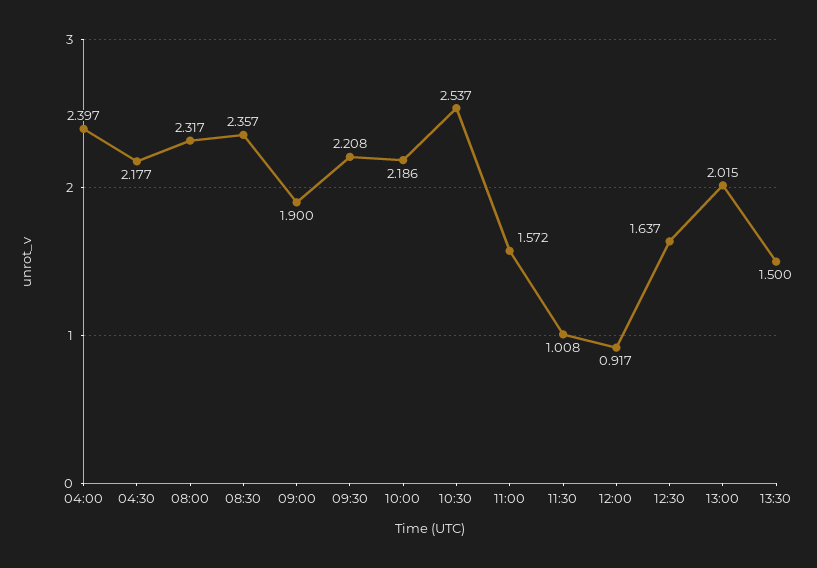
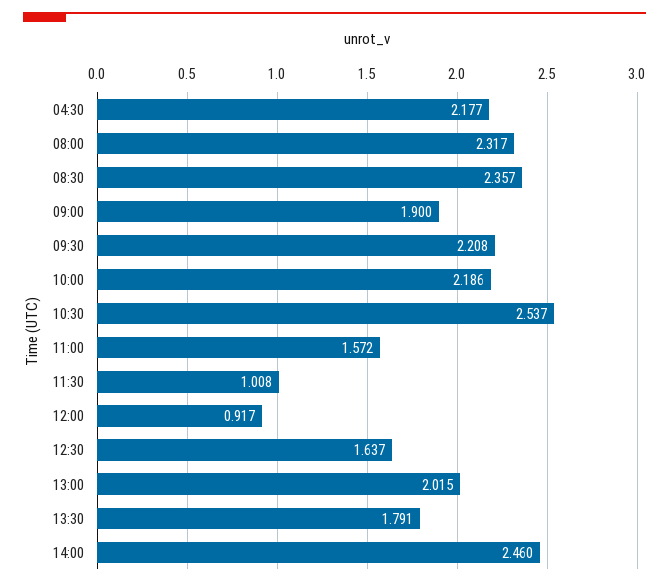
04:00: 2.397 -> none
13:30: 1.5 -> 1.791
14:00: none -> 2.46

